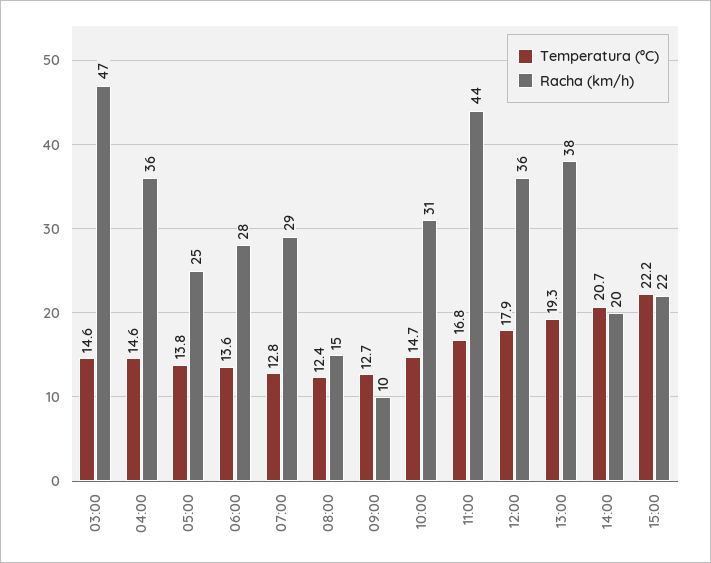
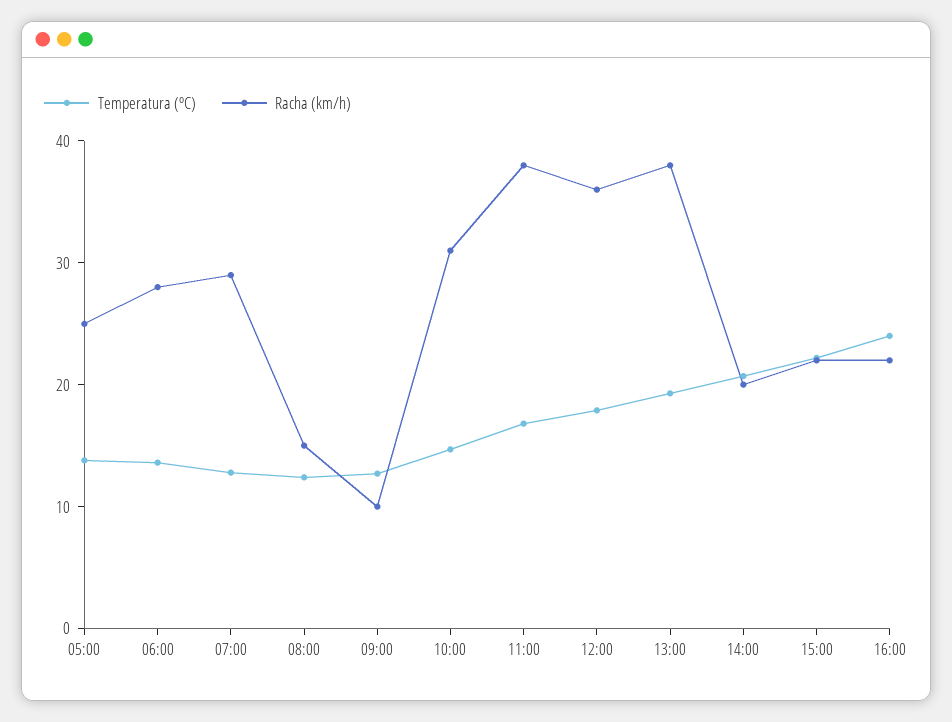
Temperatura (ºC), 03:00: 14.6 -> none
Racha (km/h), 03:00: 47 -> none
Temperatura (ºC), 04:00: 14.6 -> none
Racha (km/h), 04:00: 36 -> none
Racha (km/h), 11:00: 44 -> 38
Temperatura (ºC), 16:00: none -> 24
Racha (km/h), 16:00: none -> 22

